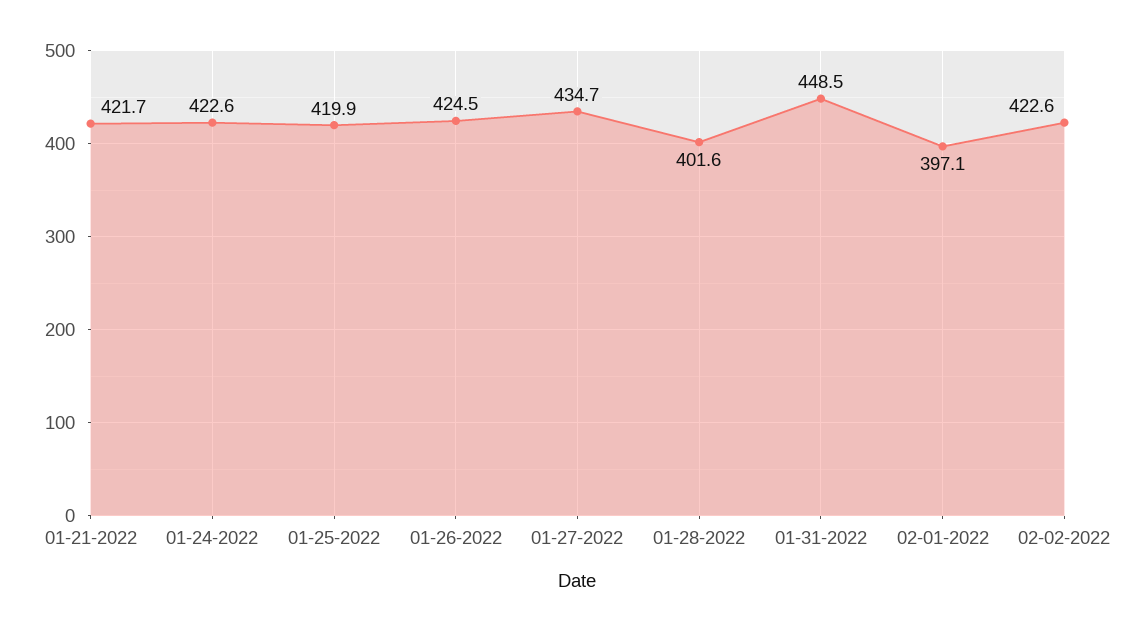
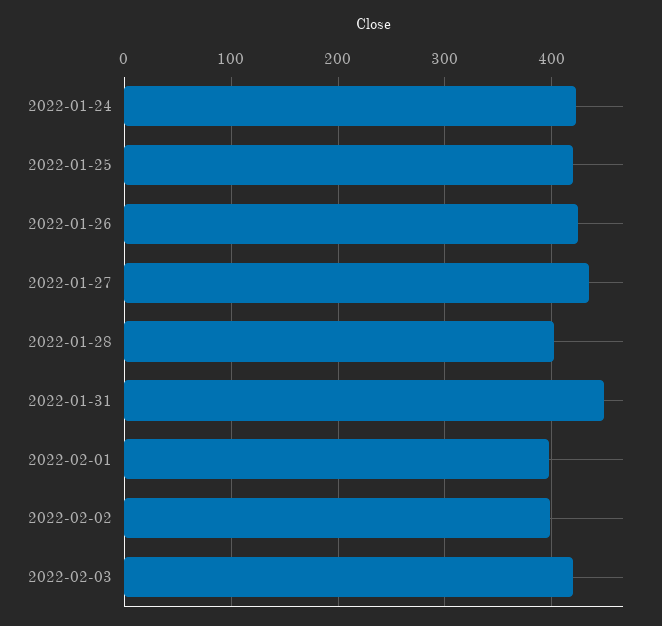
01-21-2022: 421.7 -> none
02-02-2022: 422.6 -> 400
2022-02-03: none -> 420

